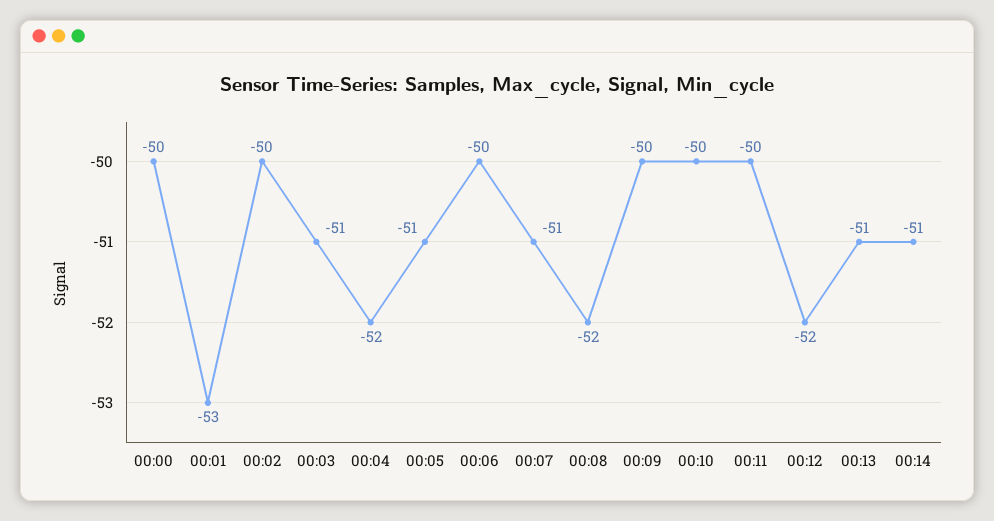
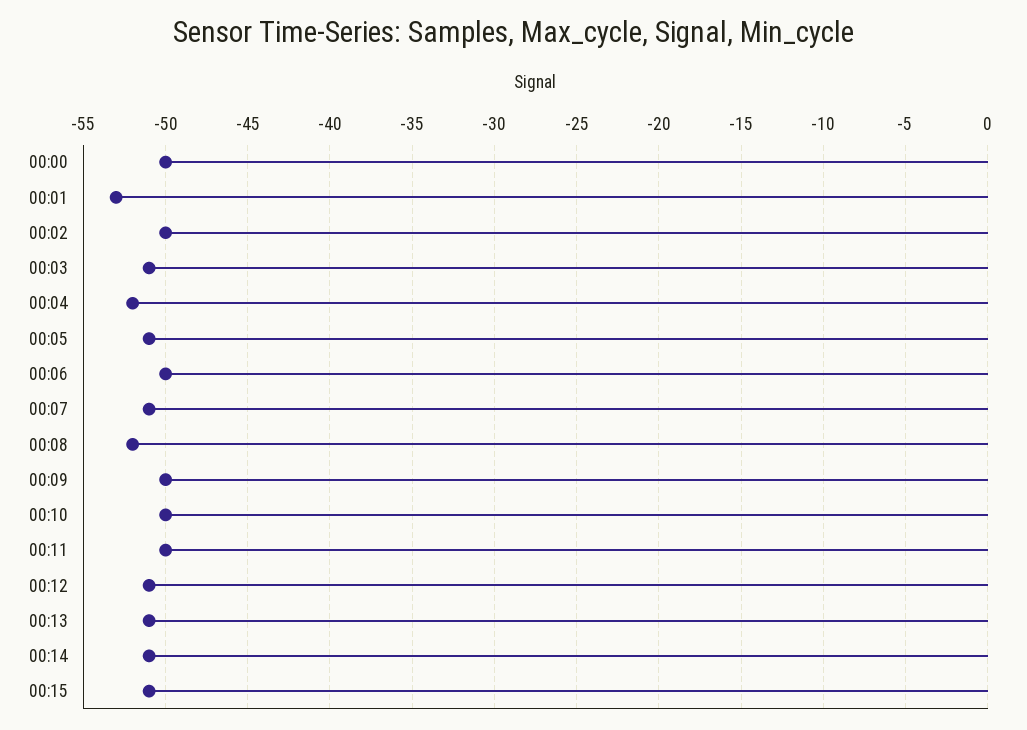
00:12: -52 -> -51
00:15: none -> -51

